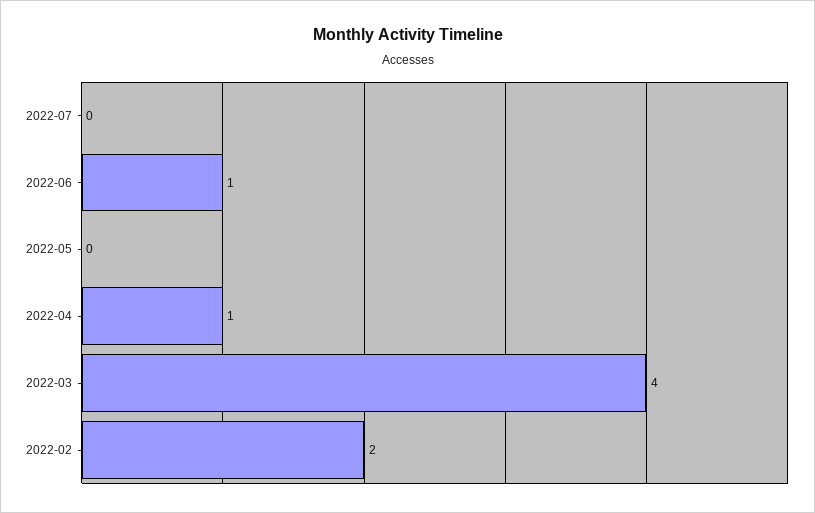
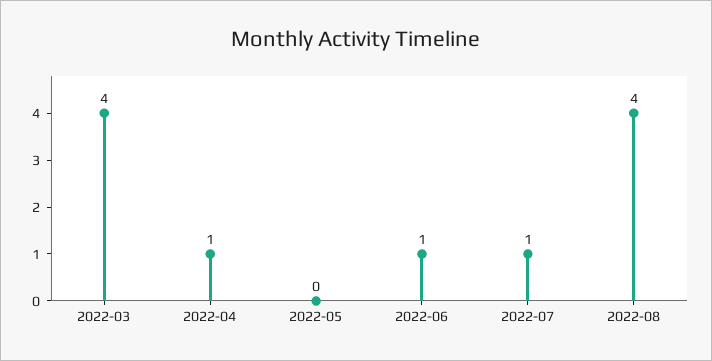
2022-07: 0 -> 1
2022-02: 2 -> none
2022-08: none -> 4

